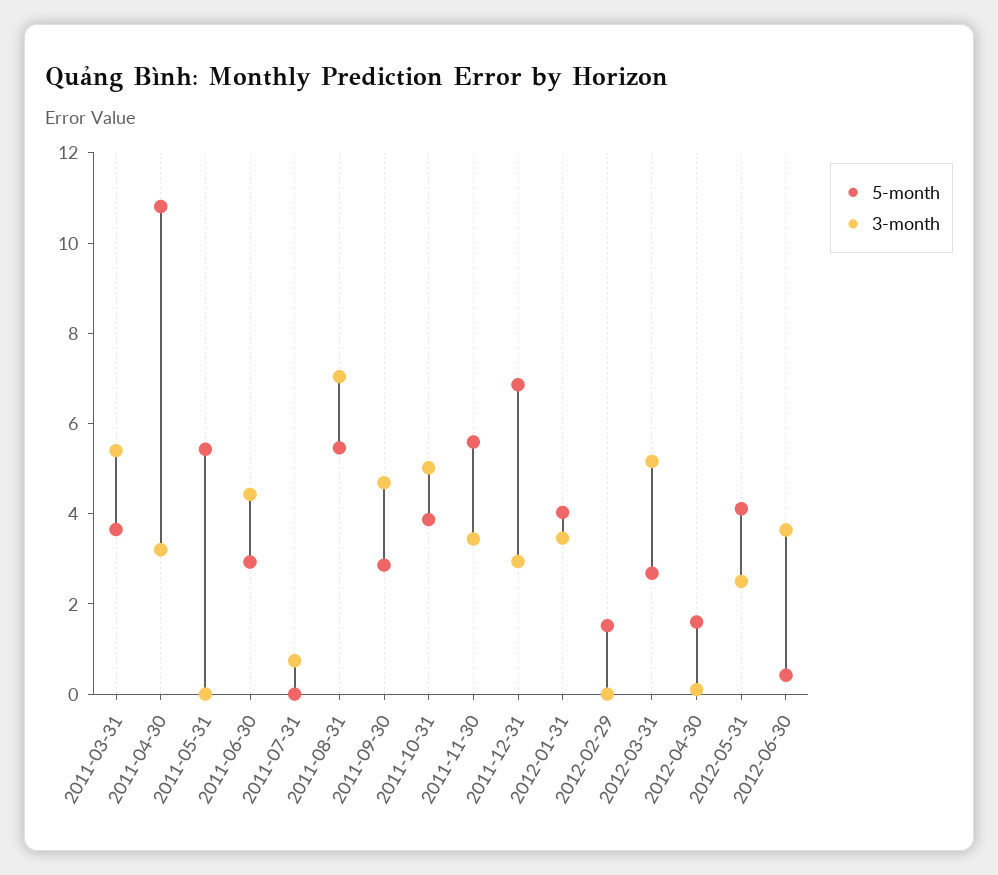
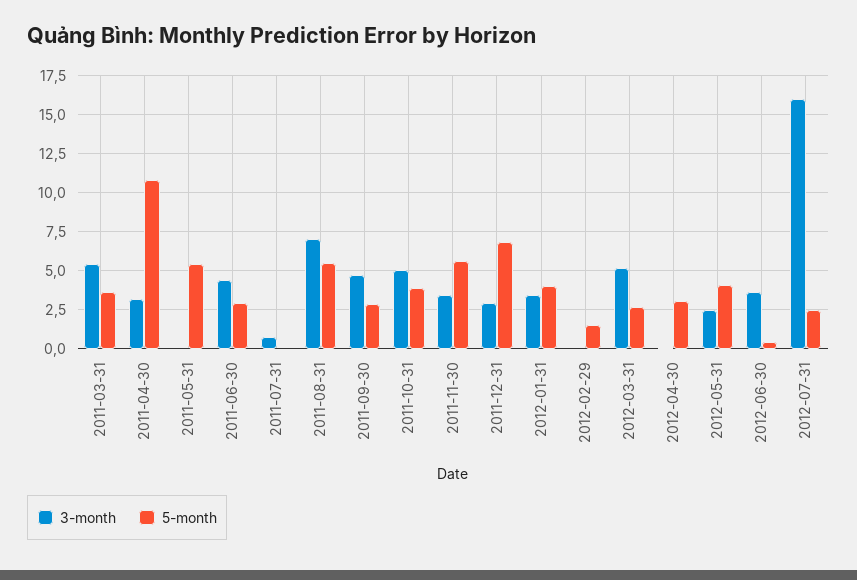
5-month, 2012-04-30: 1.5 -> 3
3-month, 2012-07-31: none -> 16
5-month, 2012-07-31: none -> 2.5

